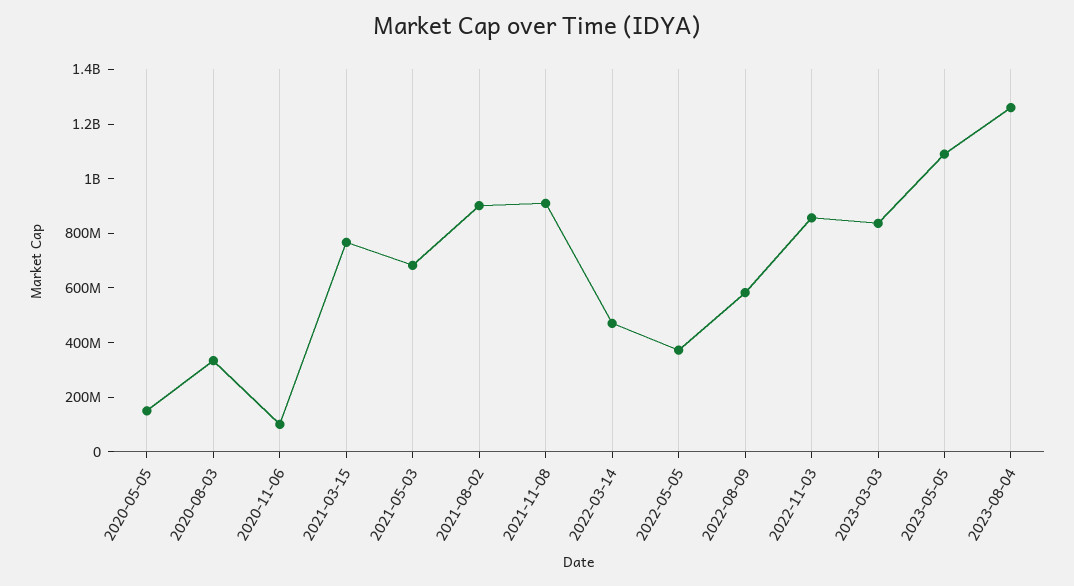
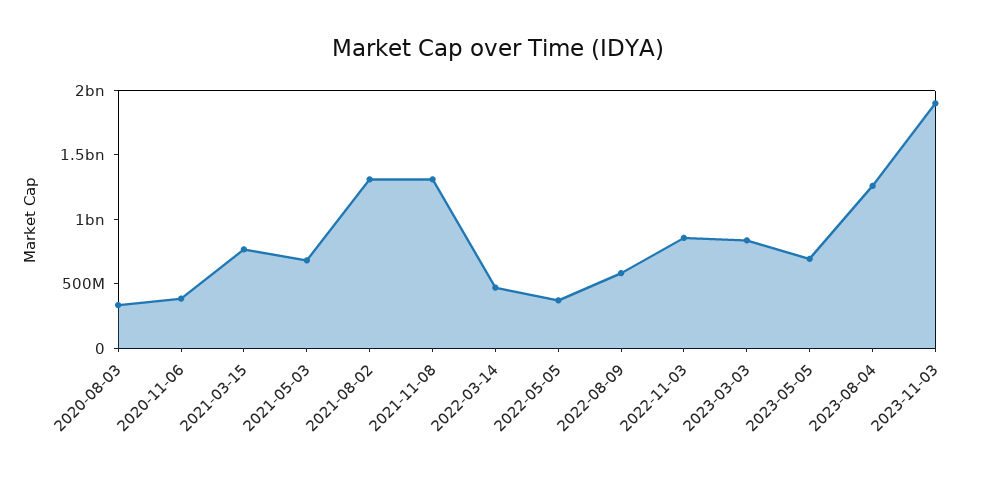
2020-05-05: 150000000 -> none
2020-11-06: 100000000 -> 400000000
2021-08-02: 900000000 -> 1300000000
2021-11-08: 900000000 -> 1300000000
2023-05-05: 1100000000 -> 700000000
2023-11-03: none -> 1900000000

